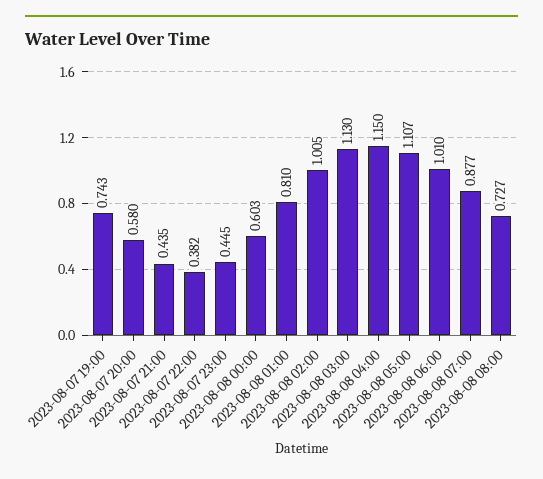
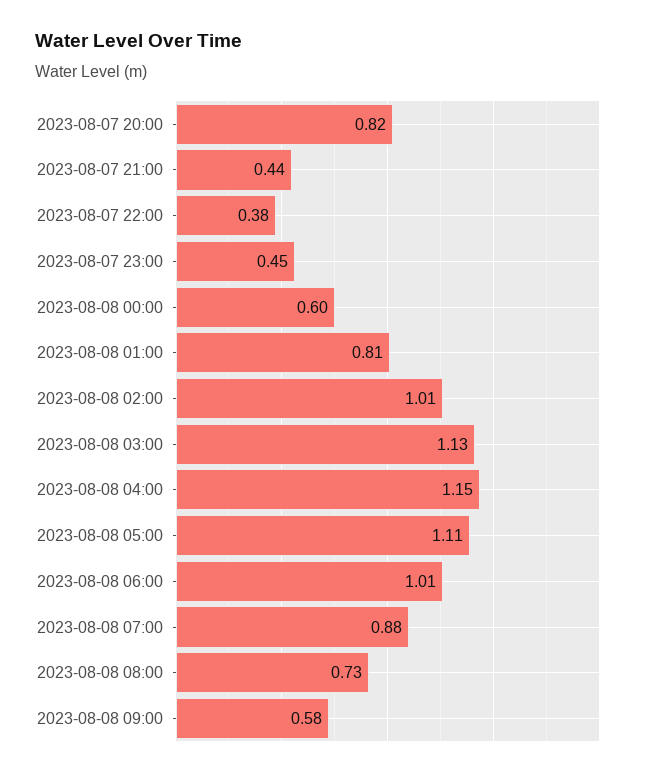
2023-08-07 19:00: 0.743 -> none
2023-08-07 20:00: 0.58 -> 0.82
2023-08-08 09:00: none -> 0.58

